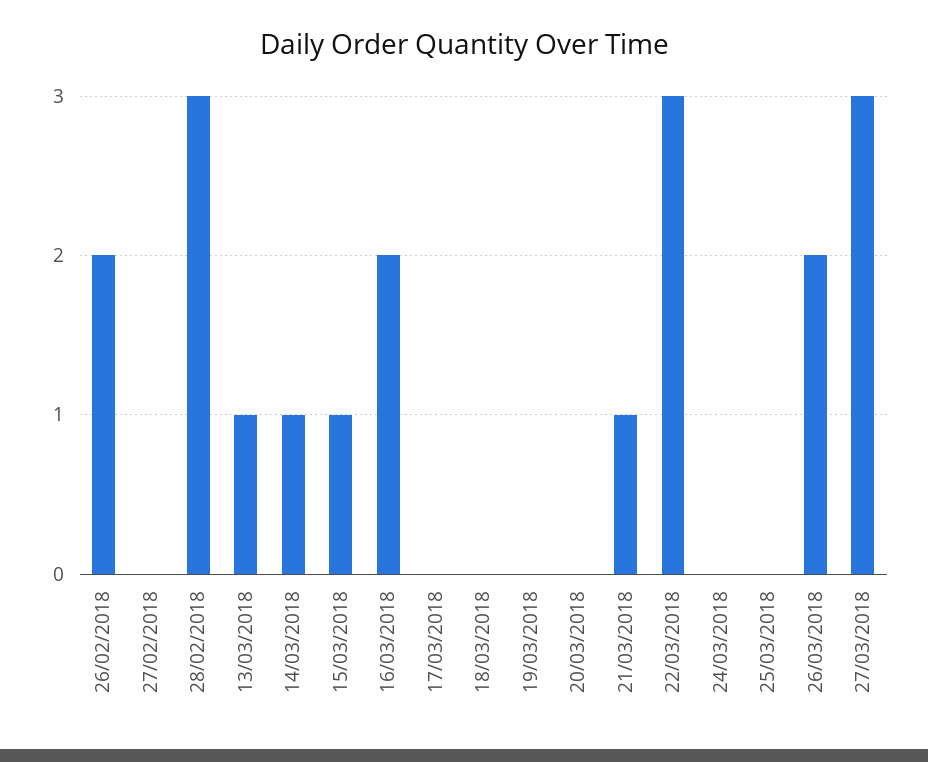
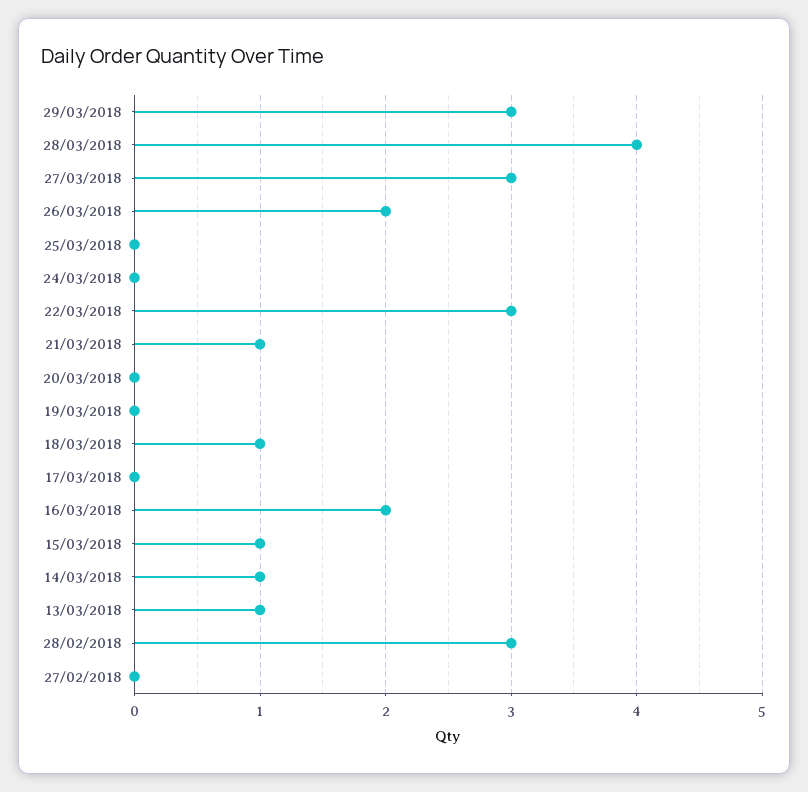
26/02/2018: 2 -> none
18/03/2018: 0 -> 1
29/03/2018: none -> 3
28/03/2018: none -> 4

